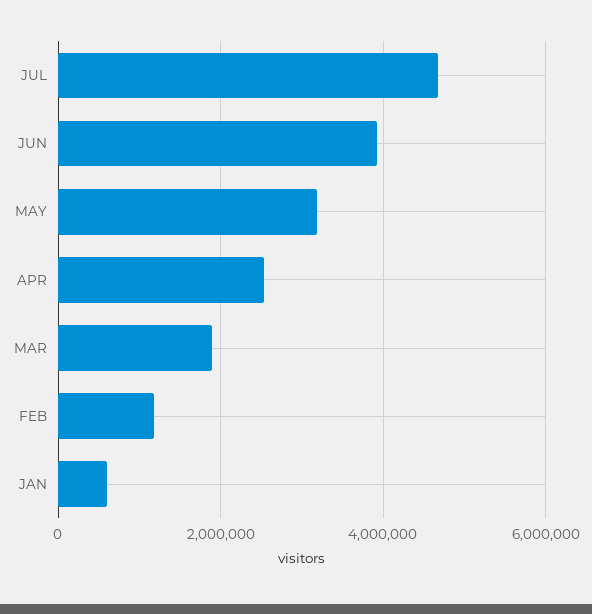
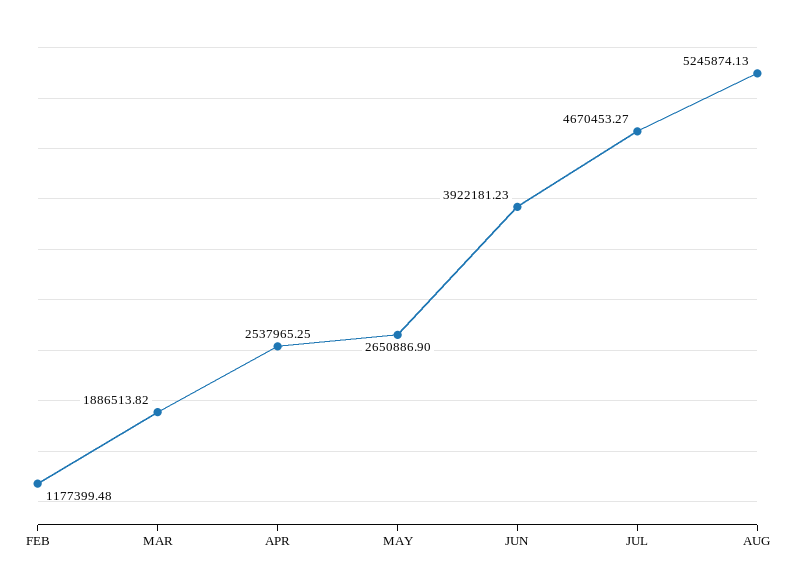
MAY: 3200000 -> 2650886.9
JAN: 600000 -> none
AUG: none -> 5245874.13

